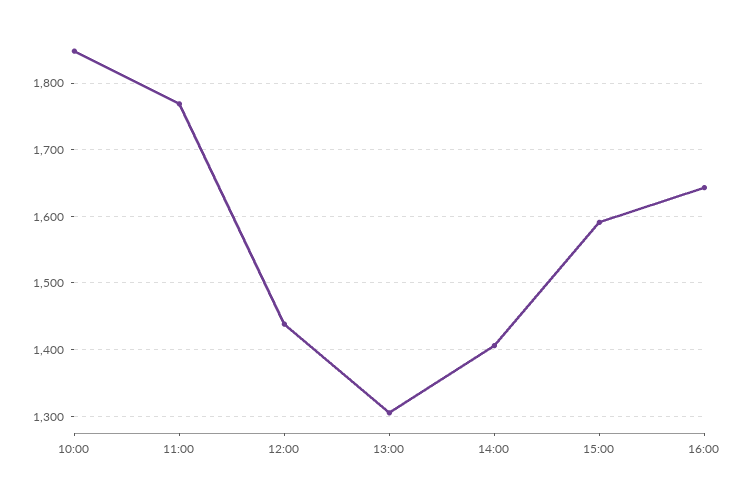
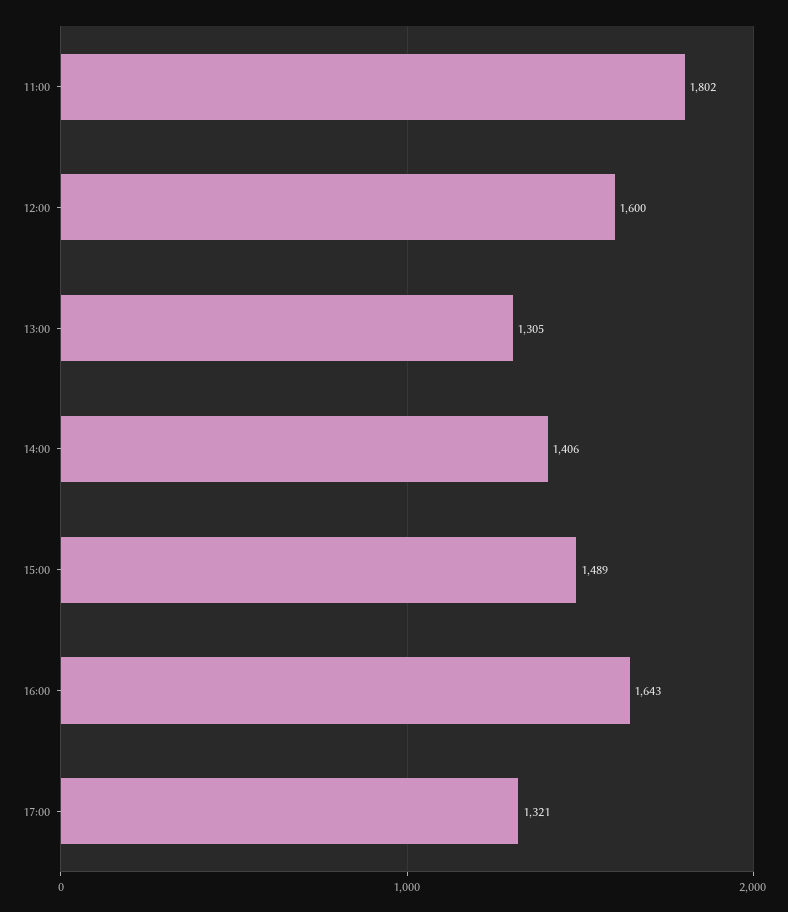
10:00: 1850 -> none
11:00: 1770 -> 1802
12:00: 1440 -> 1600
15:00: 1590 -> 1489
17:00: none -> 1321

